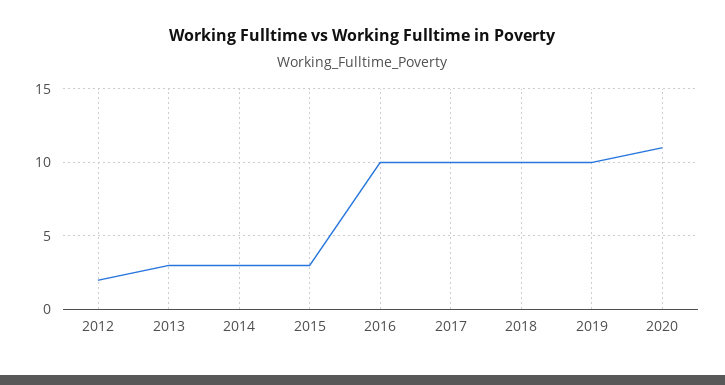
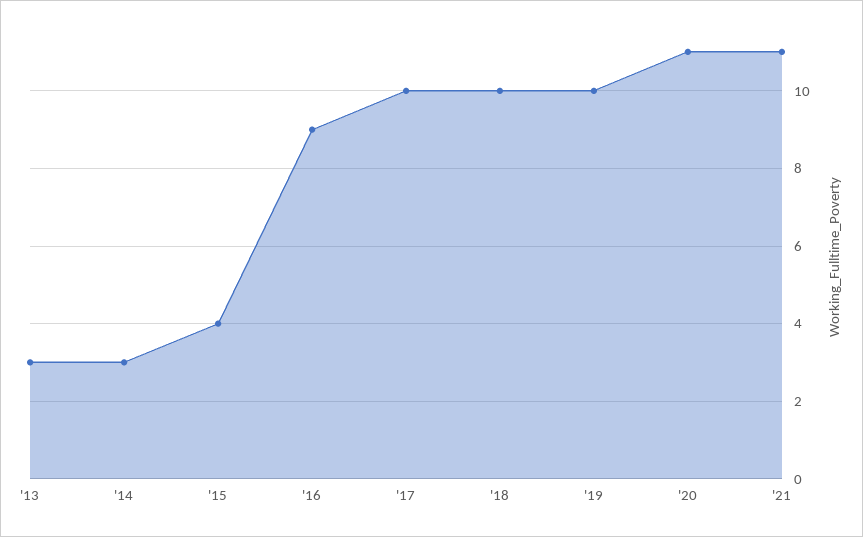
2012: 2 -> none
2015: 3 -> 4
2016: 10 -> 9
'21: none -> 11

